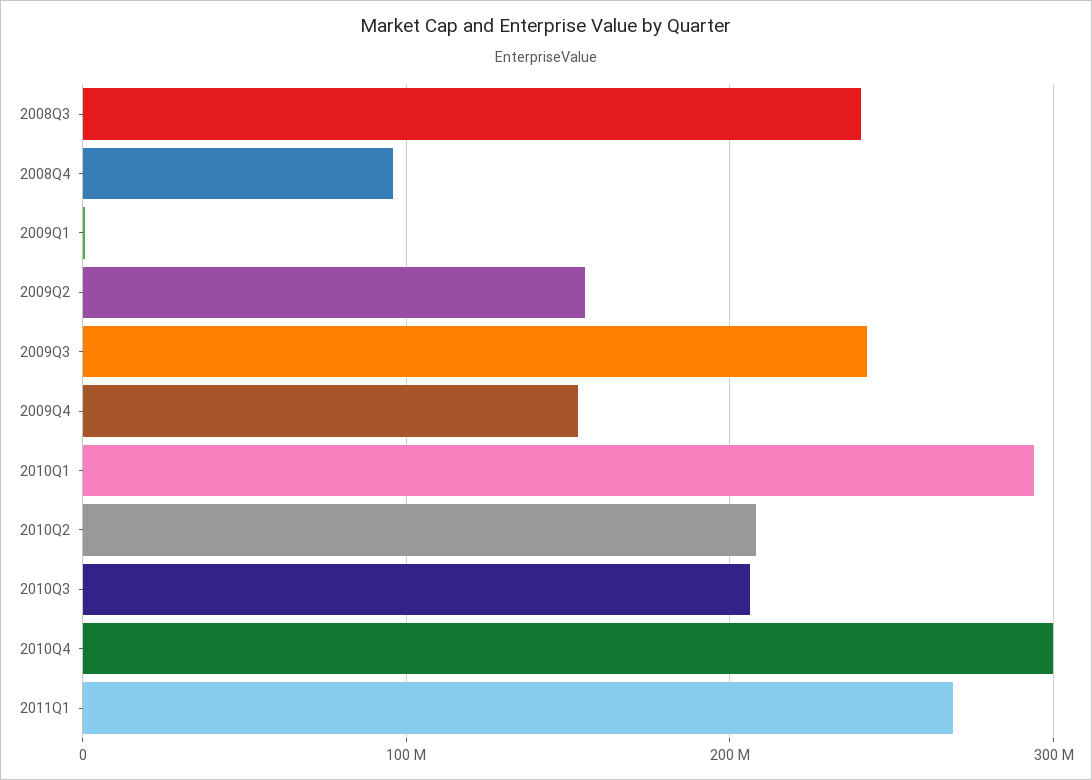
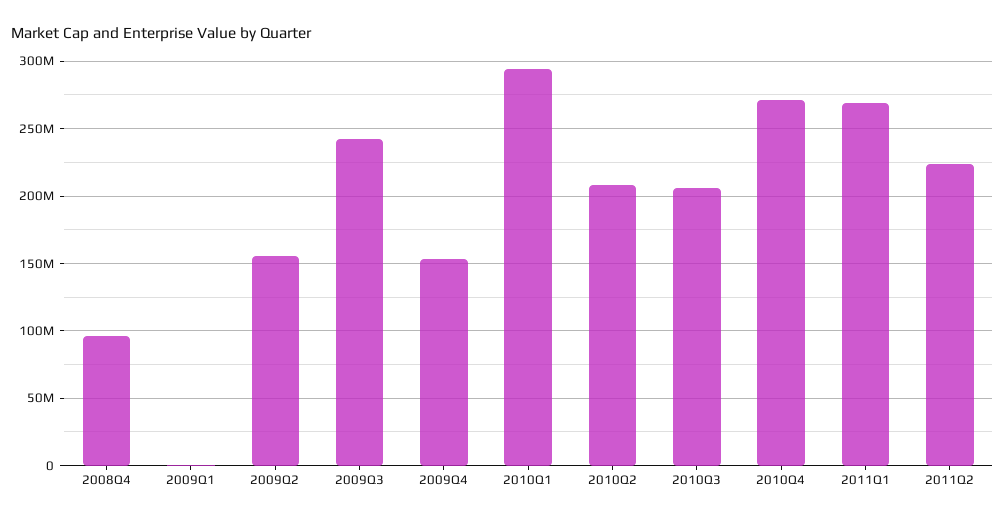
2008Q3: 240000000 -> none
2010Q4: 300000000 -> 270000000
2011Q2: none -> 225000000

